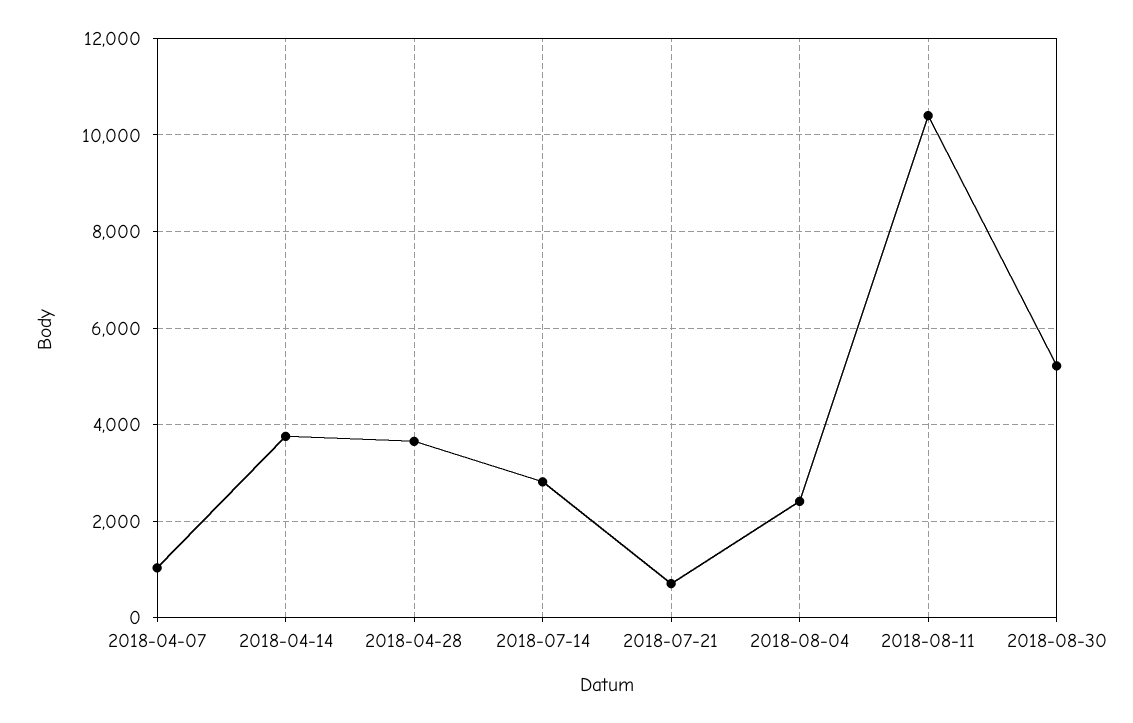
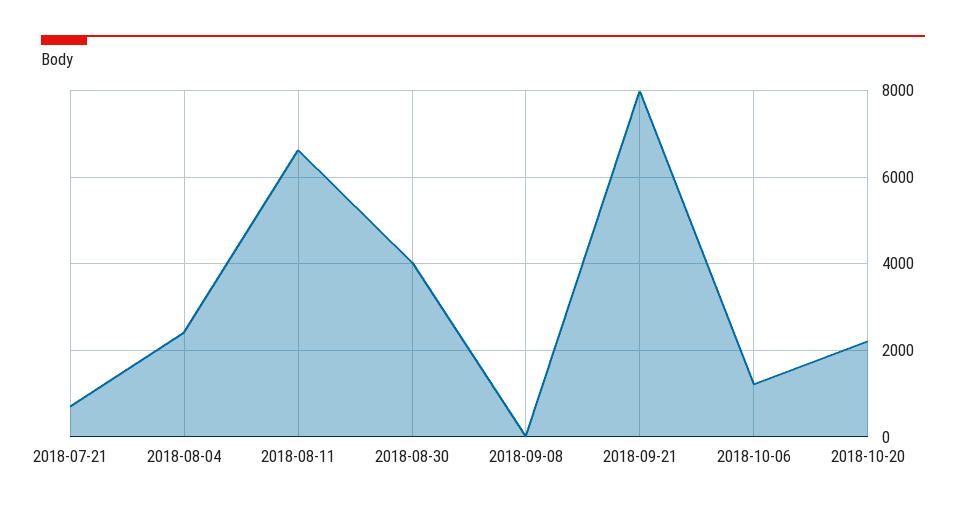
2018-04-07: 1000 -> none
2018-04-14: 3800 -> none
2018-04-28: 3600 -> none
2018-07-14: 2800 -> none
2018-08-11: 10400 -> 6600
2018-08-30: 5200 -> 4000
2018-09-08: none -> 0
2018-09-21: none -> 8000
2018-10-06: none -> 1200
2018-10-20: none -> 2200

